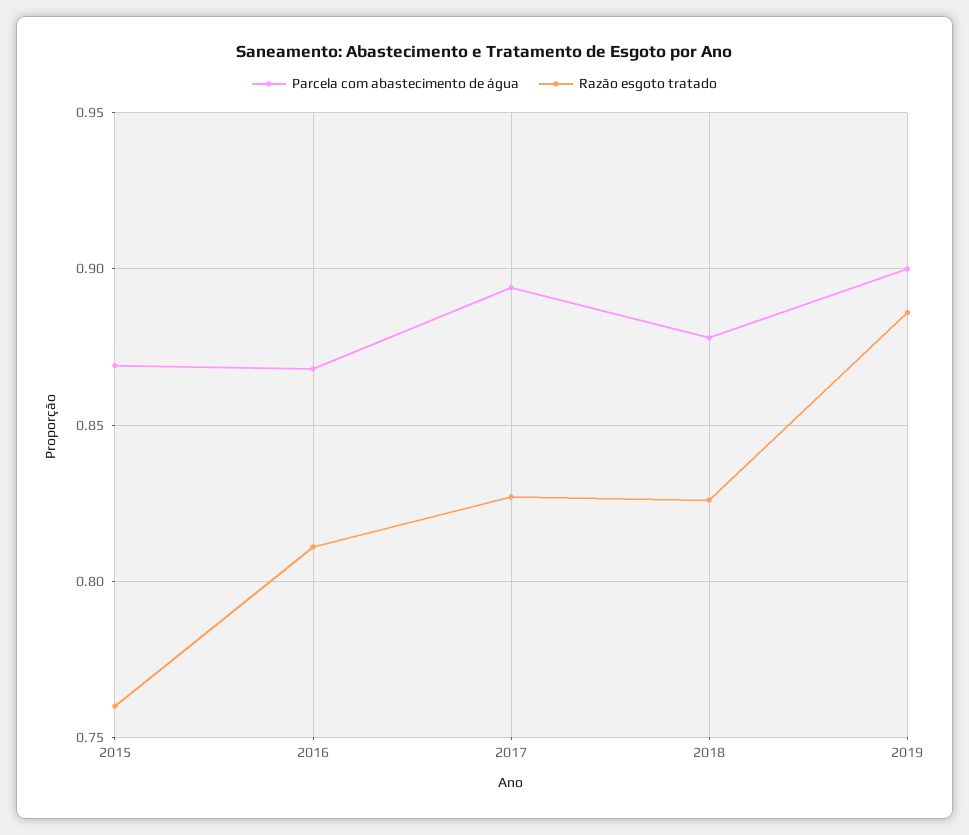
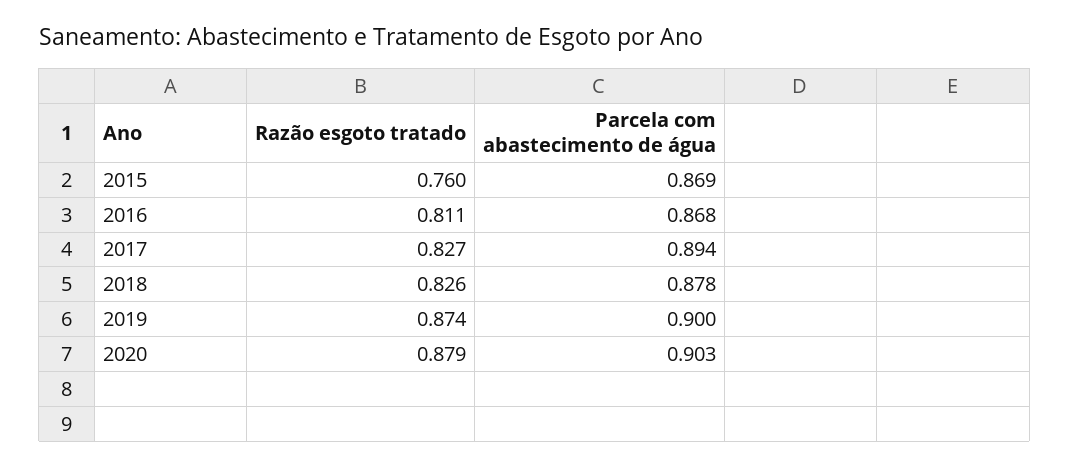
Razão esgoto tratado, 2019: 0.885 -> 0.874
Razão esgoto tratado, 2020: none -> 0.879
Parcela com abastecimento de água, 2020: none -> 0.903

